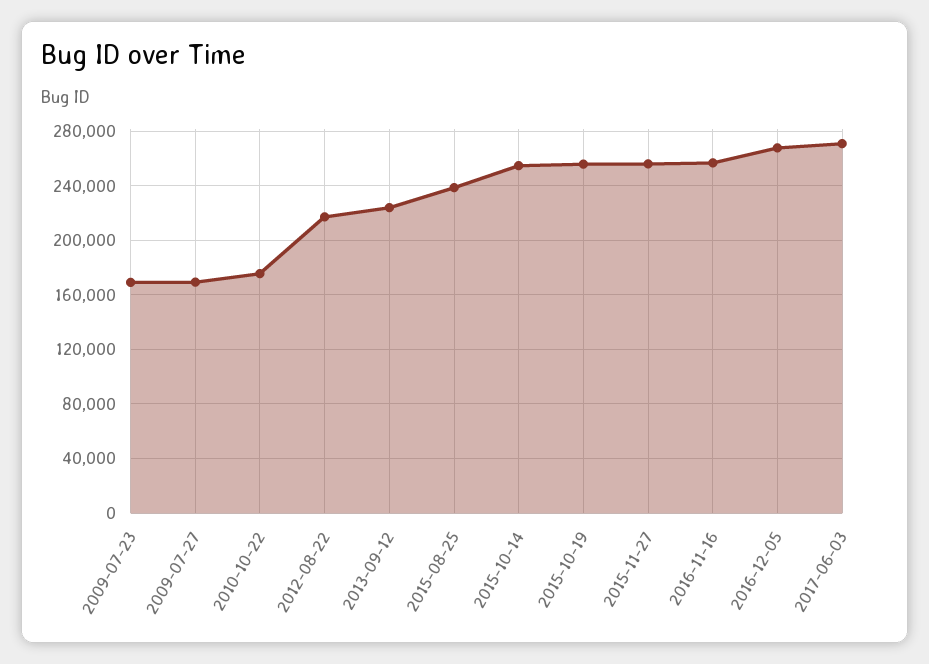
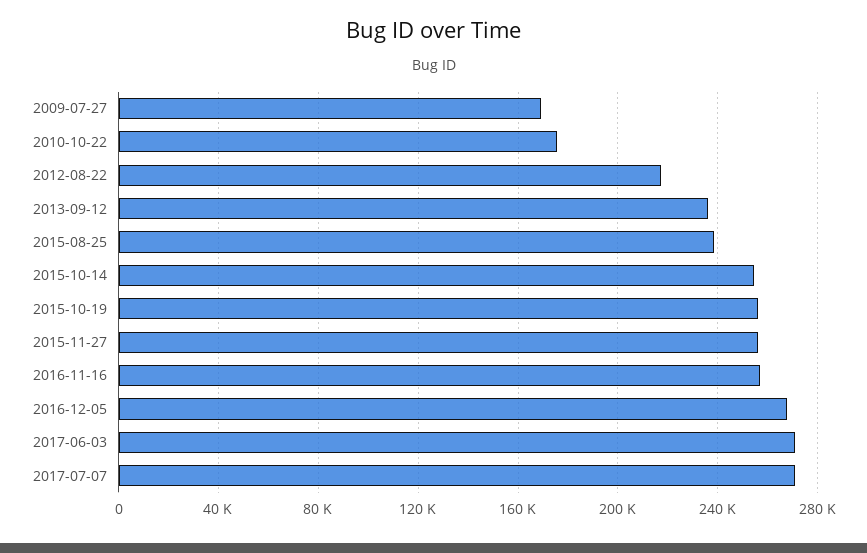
2009-07-23: 170000 -> none
2013-09-12: 225000 -> 235000
2017-07-07: none -> 270000

